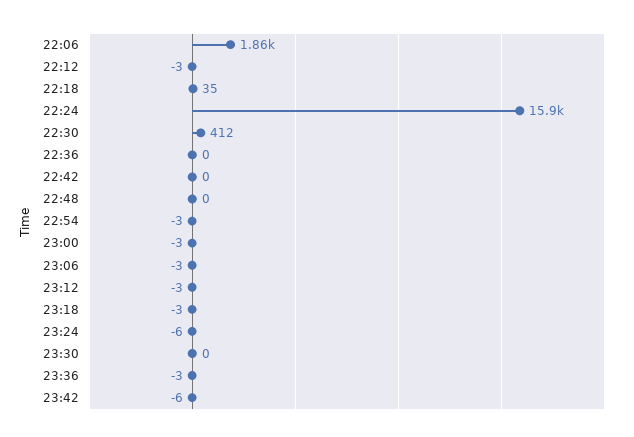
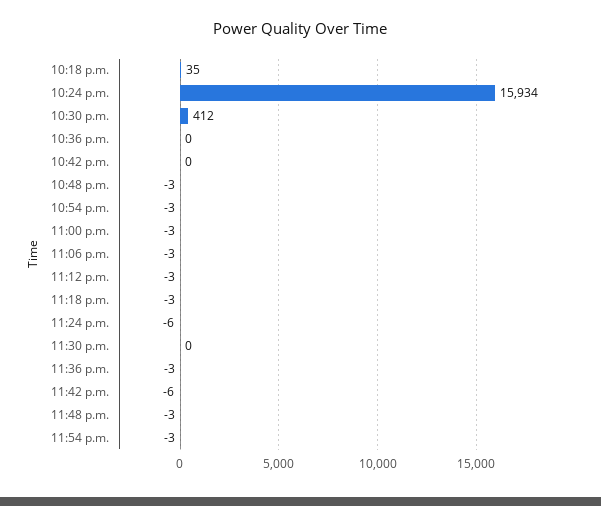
22:06: 1860 -> none
22:12: -3 -> none
22:48: 0 -> -3
11:48 p.m.: none -> -3
11:54 p.m.: none -> -3

